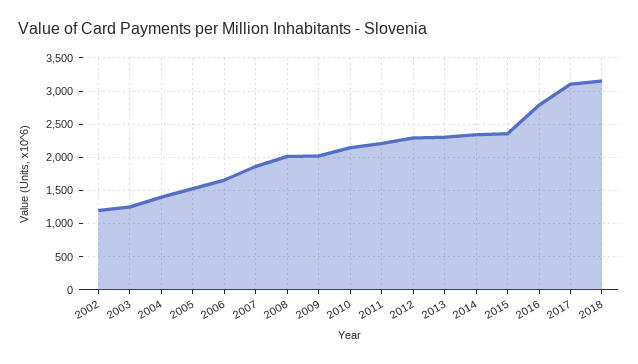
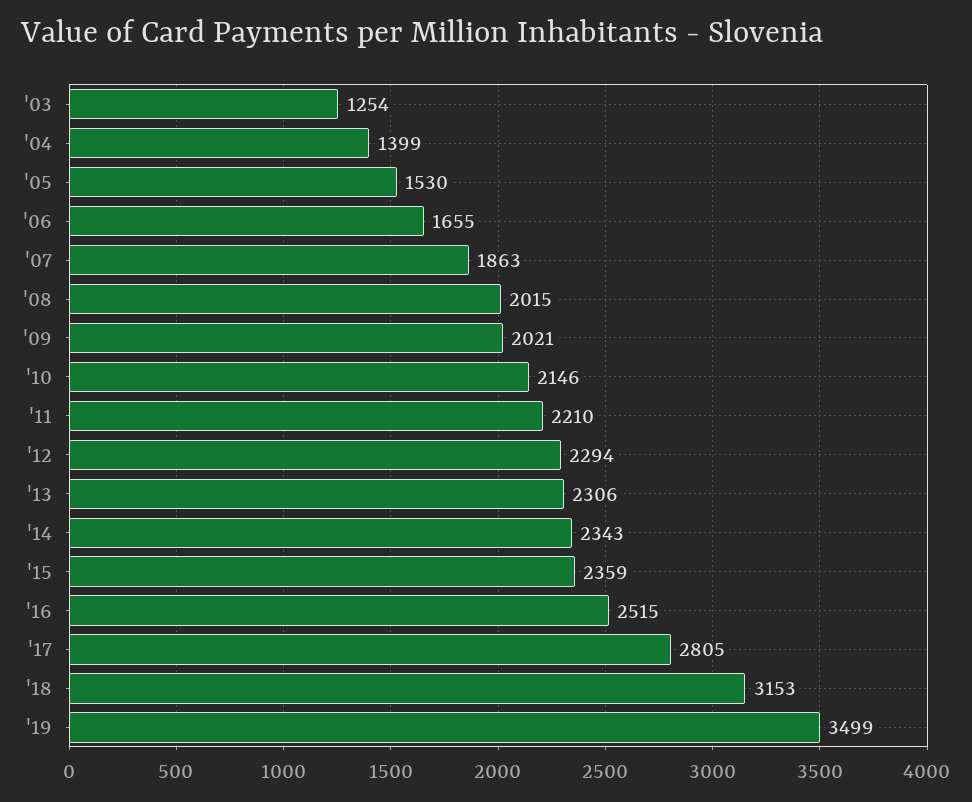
2002: 1200 -> none
2016: 2800 -> 2515
2017: 3100 -> 2805
'19: none -> 3499

